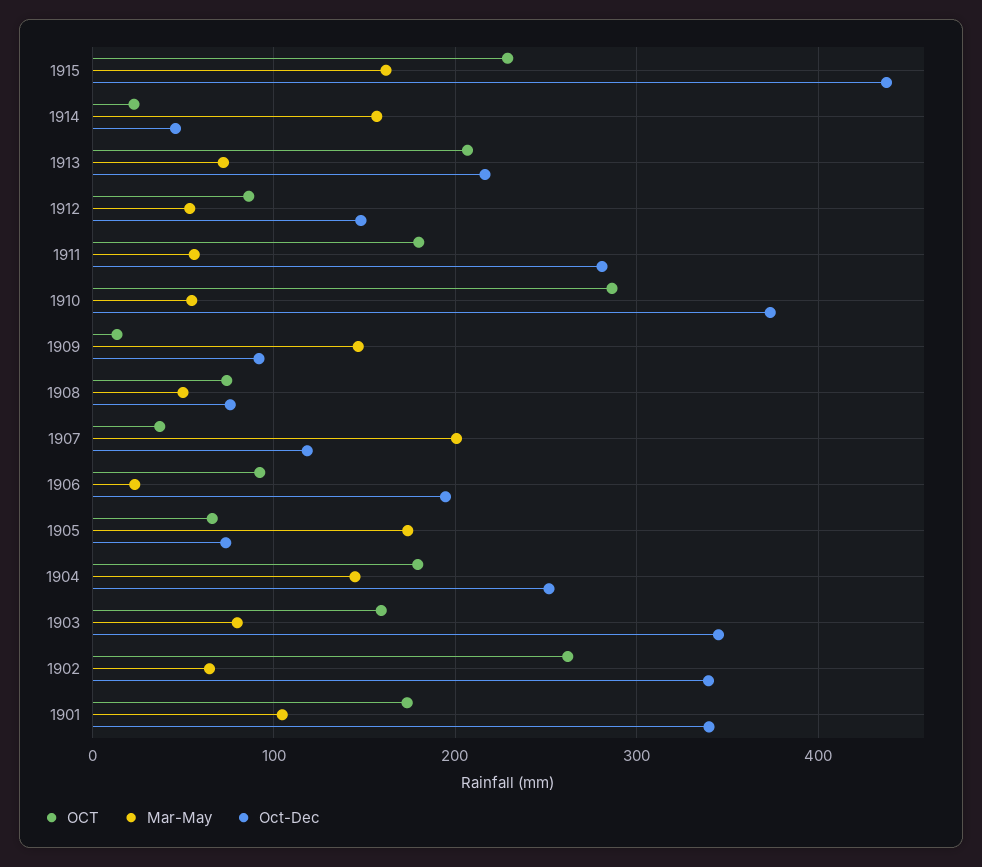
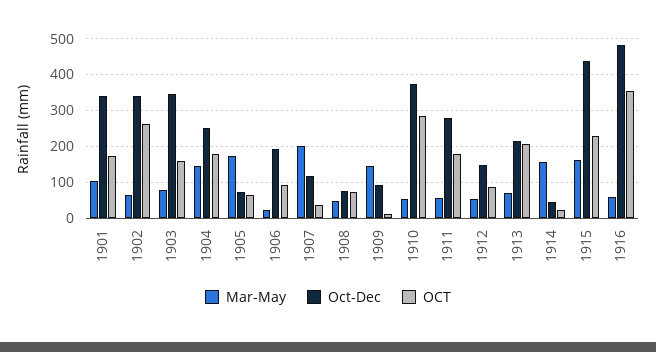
Mar-May, 1916: none -> 60
Oct-Dec, 1916: none -> 480
OCT, 1916: none -> 360

